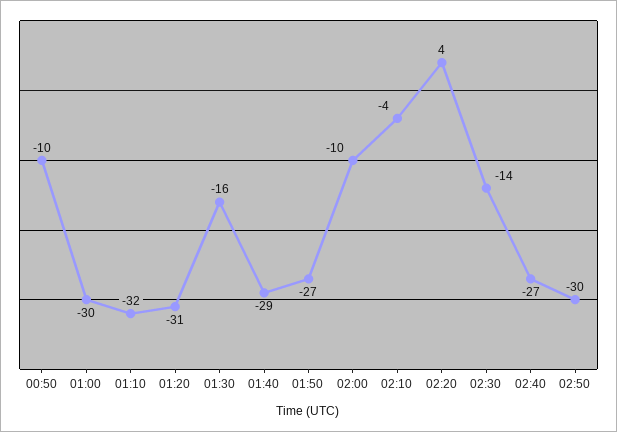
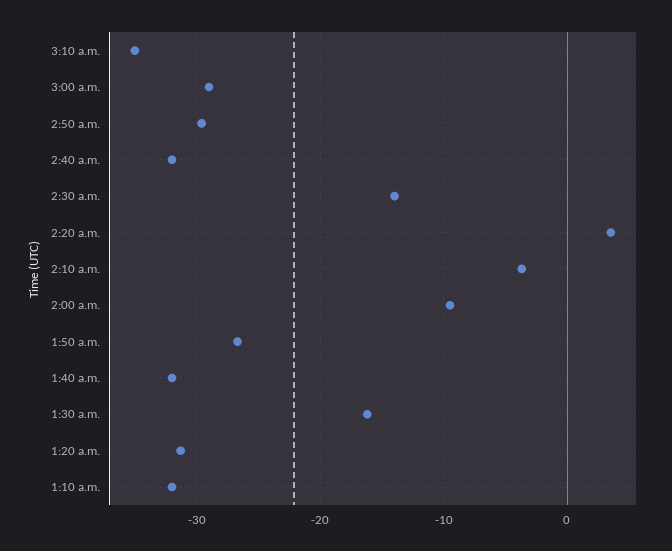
00:50: -10 -> none
01:00: -30 -> none
01:40: -29 -> -32
02:40: -27 -> -32
3:10 a.m.: none -> -35
3:00 a.m.: none -> -29

